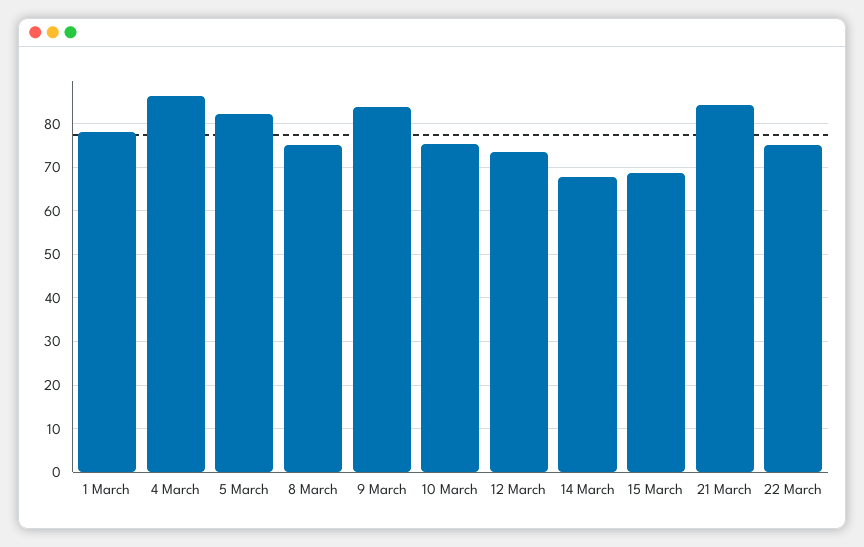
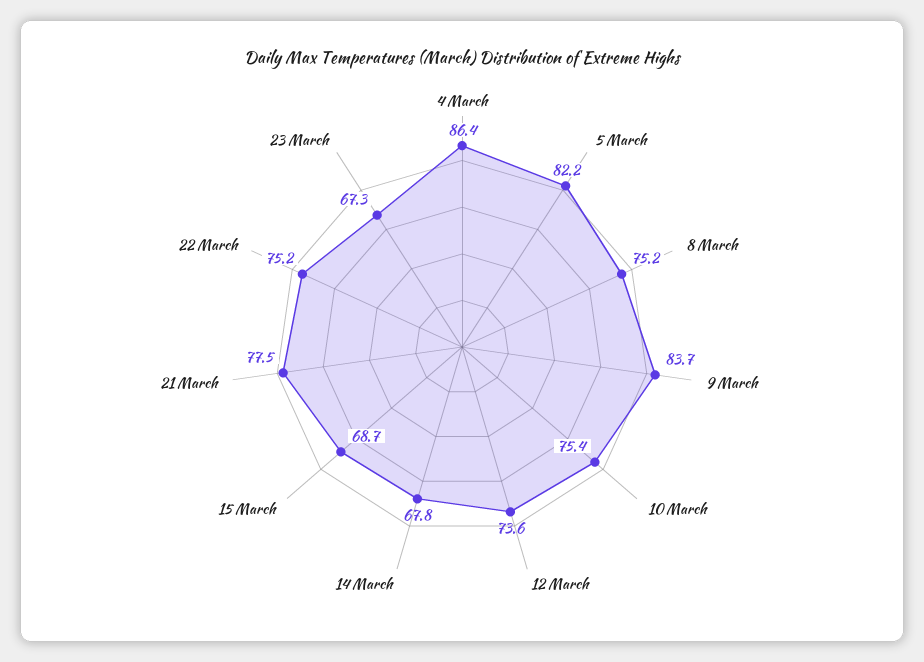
1 March: 78 -> none
21 March: 84 -> 77.5
23 March: none -> 67.3

